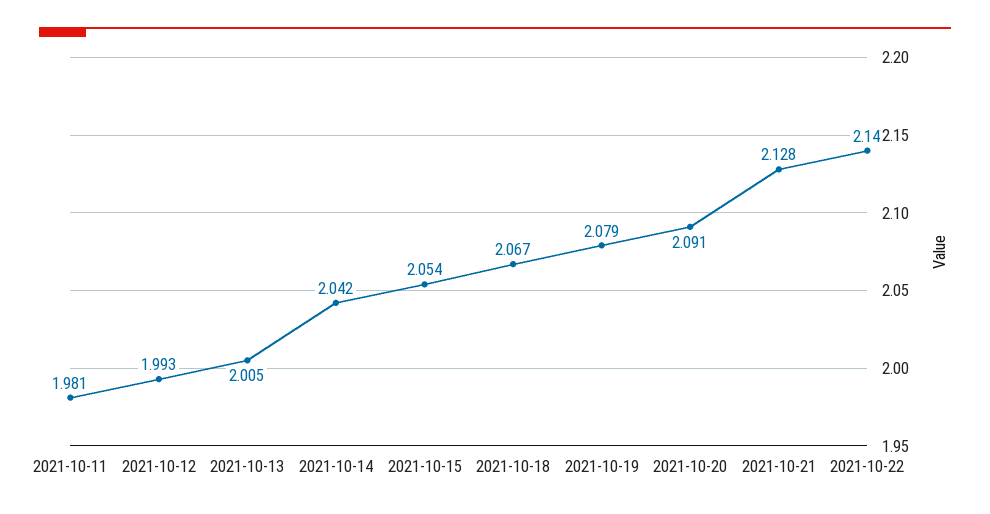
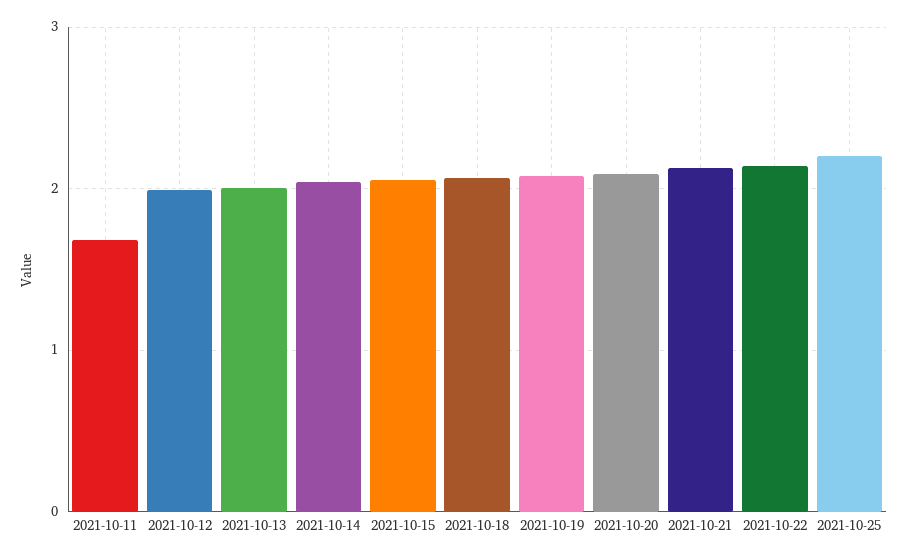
2021-10-11: 1.981 -> 1.7
2021-10-25: none -> 2.2

